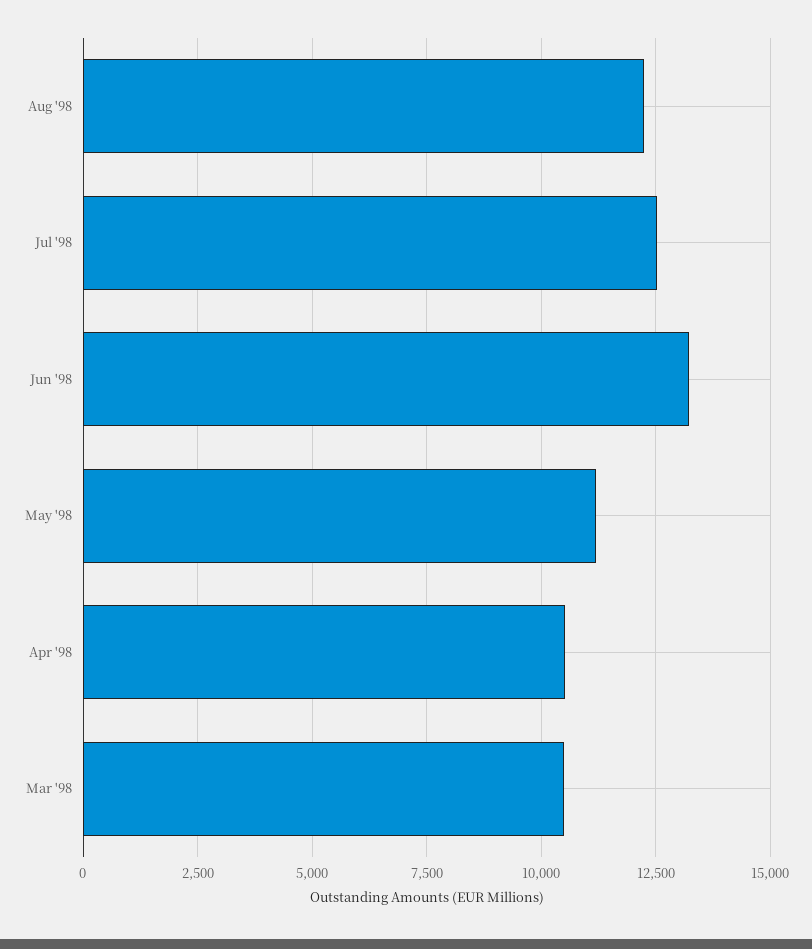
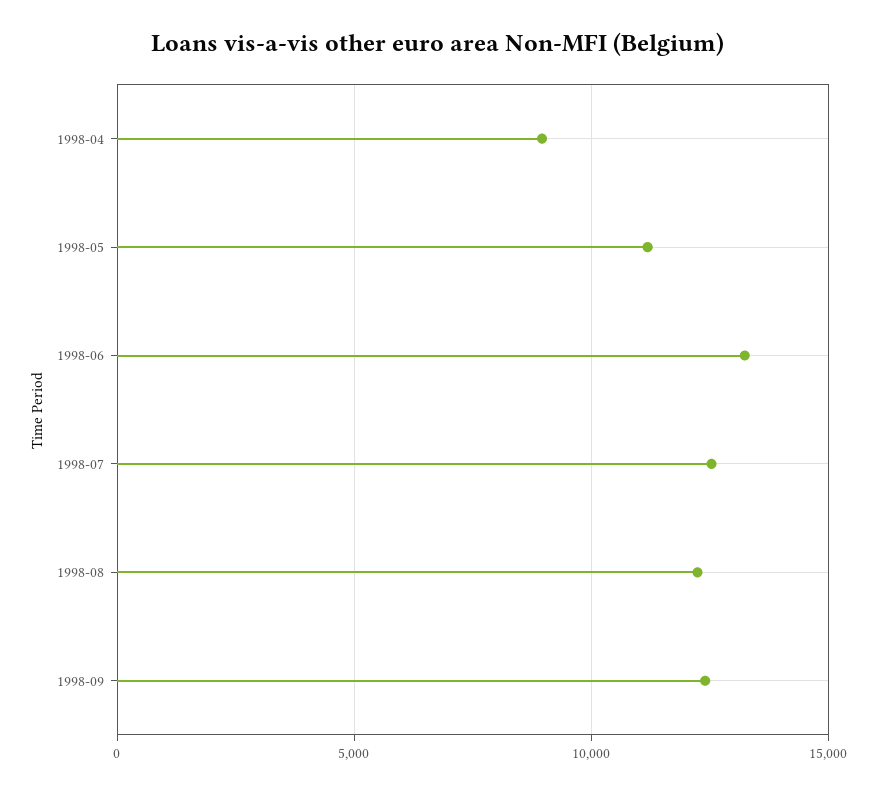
Apr '98: 10500 -> 9000
Mar '98: 10500 -> none
1998-09: none -> 12500

